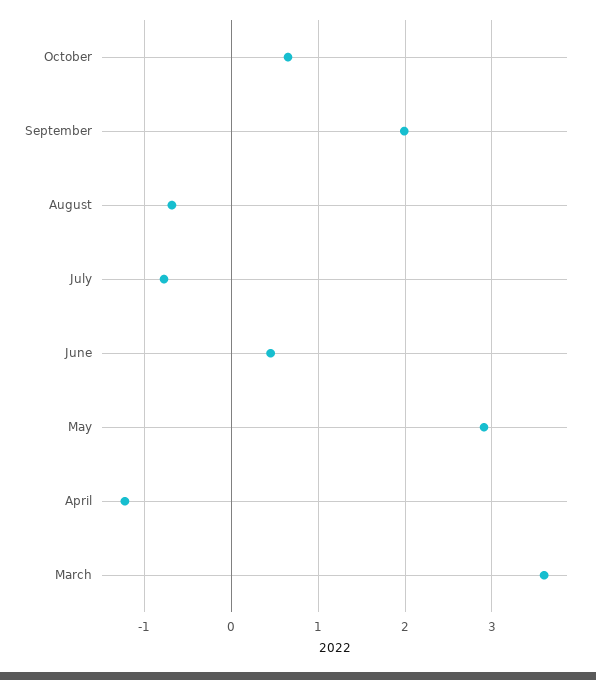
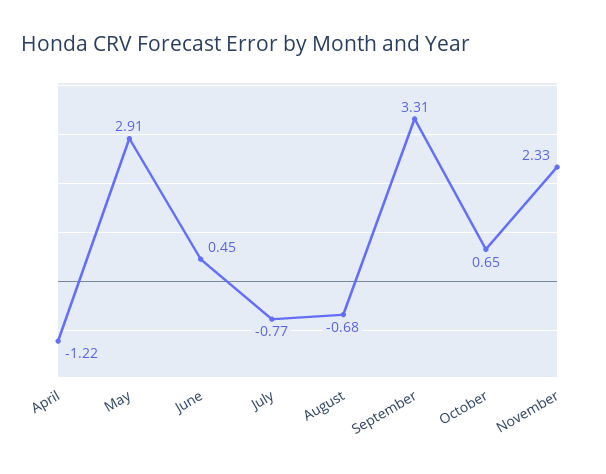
September: 2 -> 3.31
March: 3.6 -> none
November: none -> 2.33

